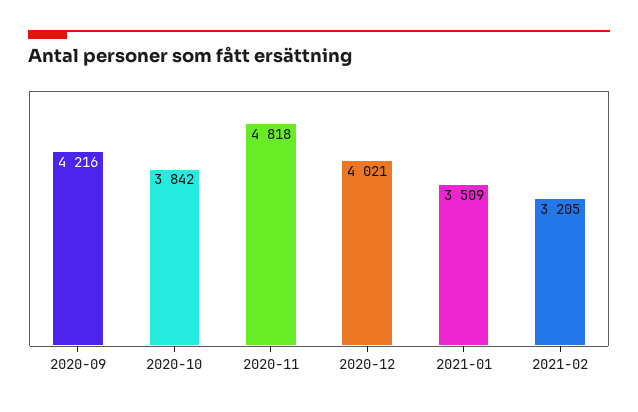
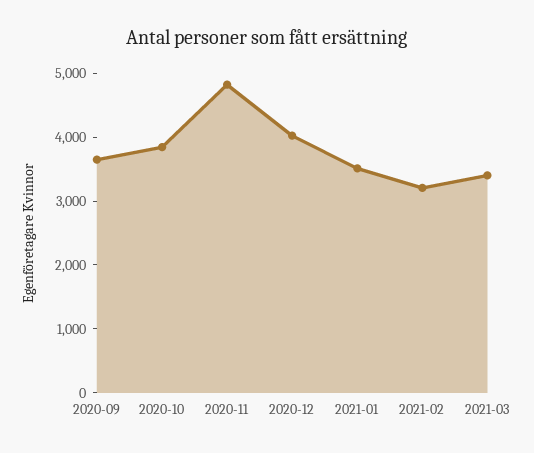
2020-09: 4216 -> 3600
2021-03: none -> 3400

